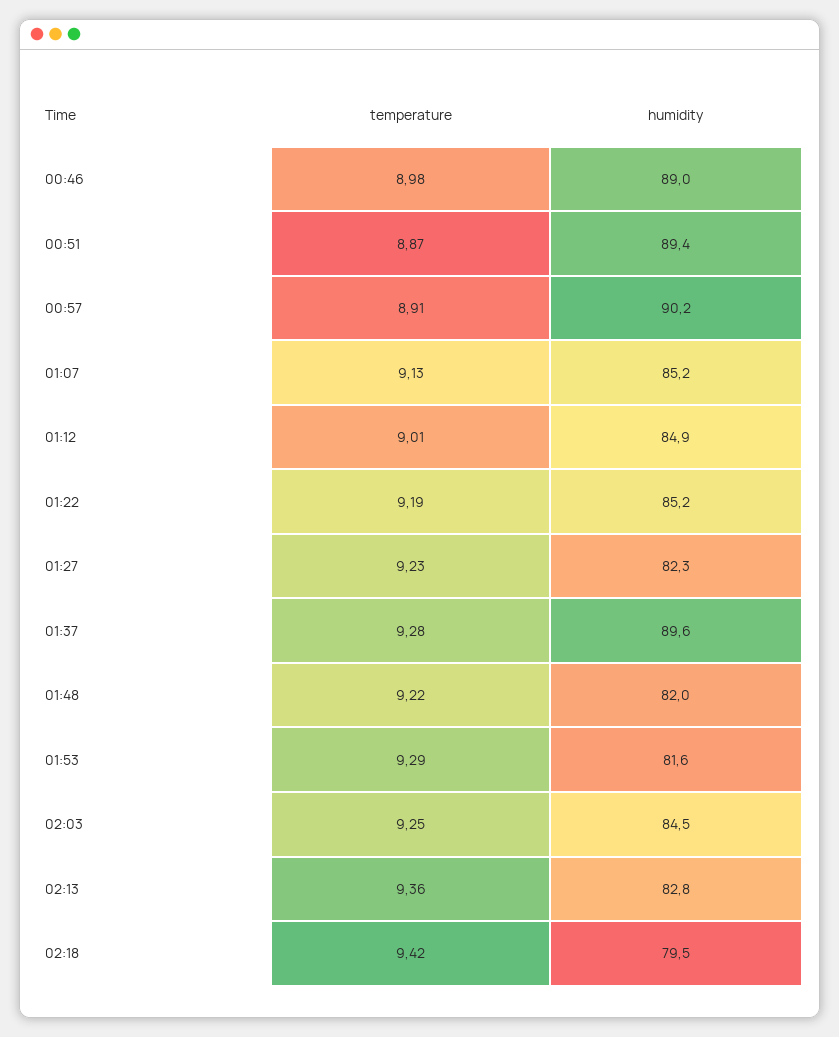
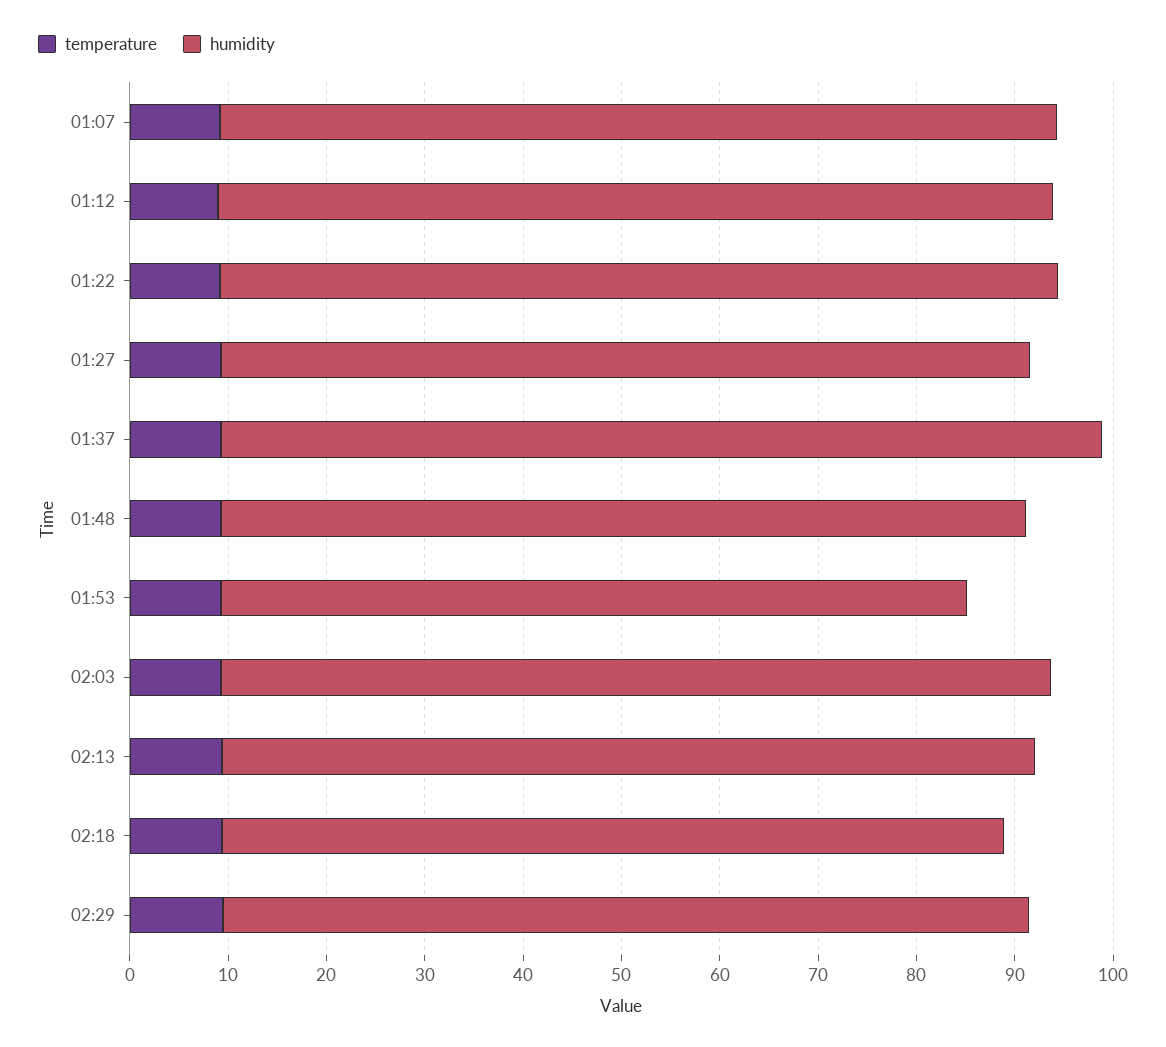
temperature, 00:46: 8.98 -> none
humidity, 00:46: 89 -> none
temperature, 00:51: 8.87 -> none
humidity, 00:51: 89.4 -> none
temperature, 00:57: 8.91 -> none
humidity, 00:57: 90.2 -> none
humidity, 01:53: 81.6 -> 76
temperature, 02:29: none -> 10
humidity, 02:29: none -> 82

